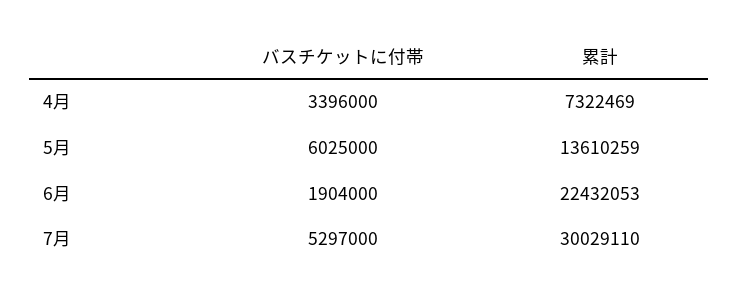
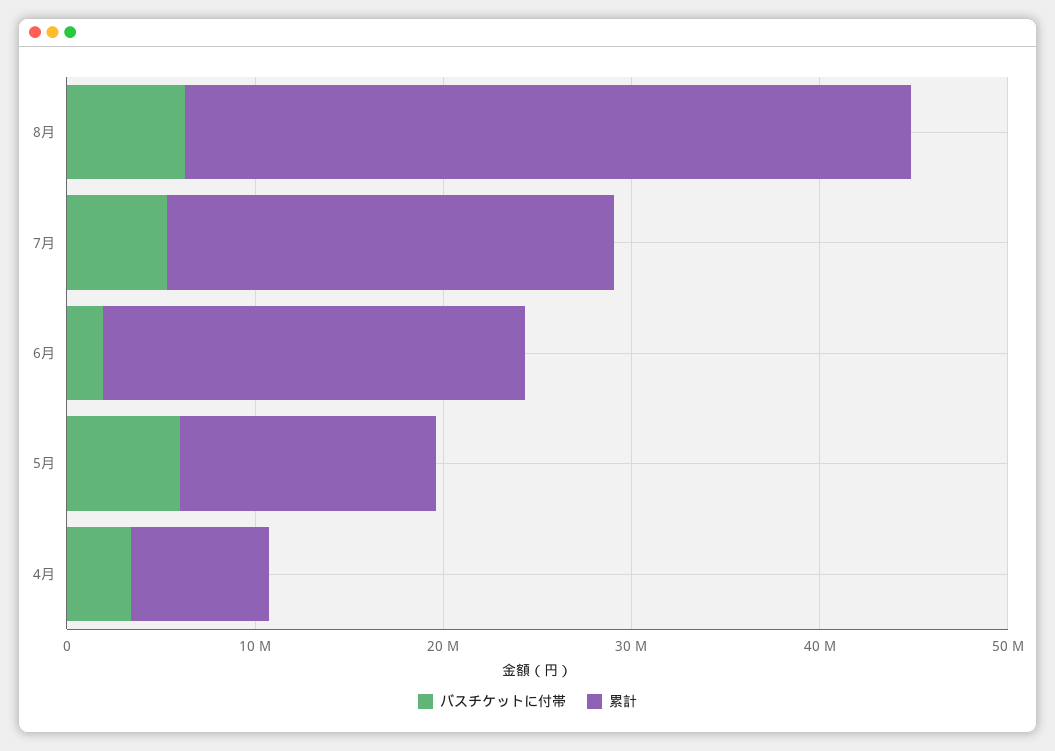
累計, 7月: 30029110 -> 24000000
バスチケットに付帯, 8月: none -> 6000000
累計, 8月: none -> 38000000

